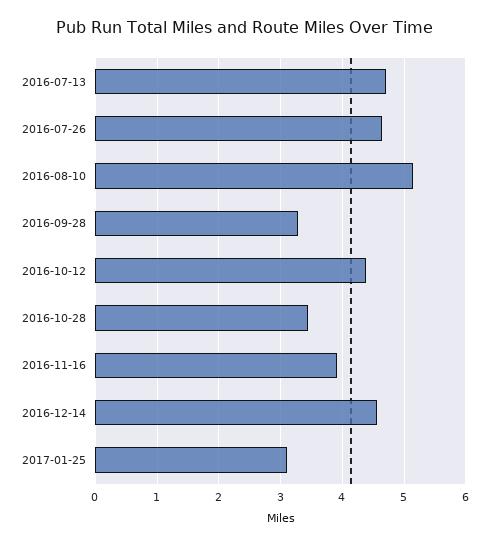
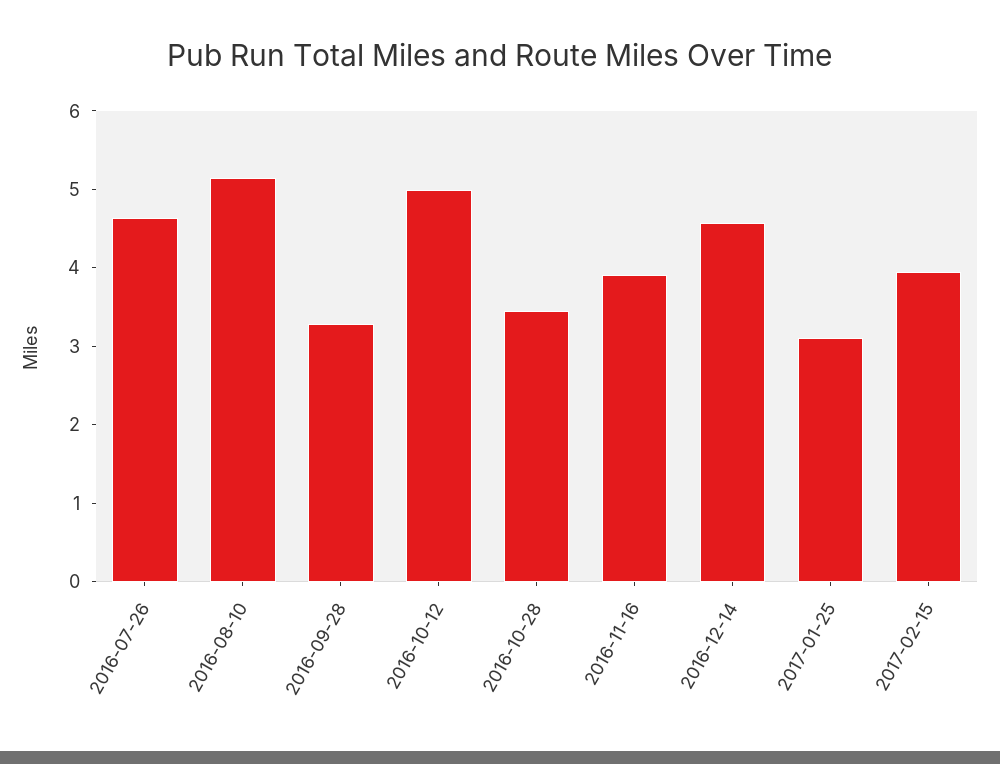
2016-07-13: 4.7 -> none
2016-10-12: 4.4 -> 5
2017-02-15: none -> 4

